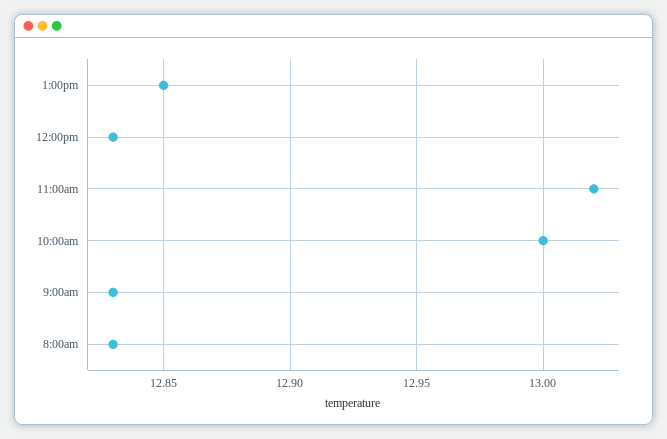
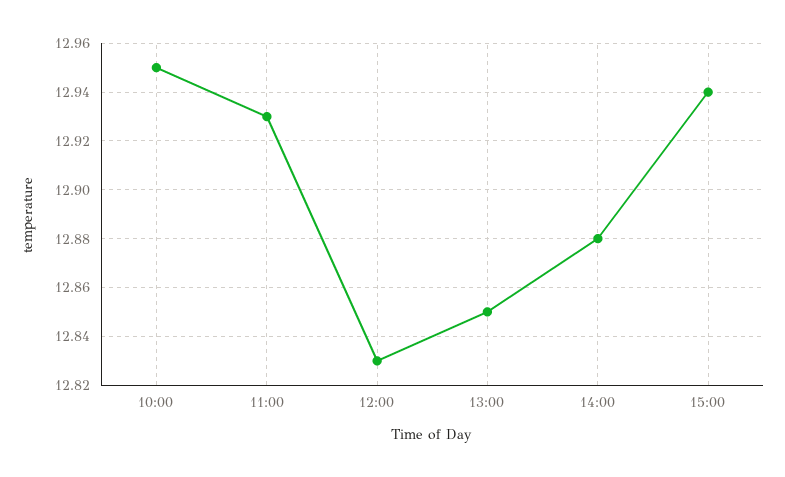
11:00am: 13.02 -> 12.93
10:00am: 13 -> 12.95
9:00am: 12.83 -> none
8:00am: 12.83 -> none
14:00: none -> 12.88
15:00: none -> 12.94

